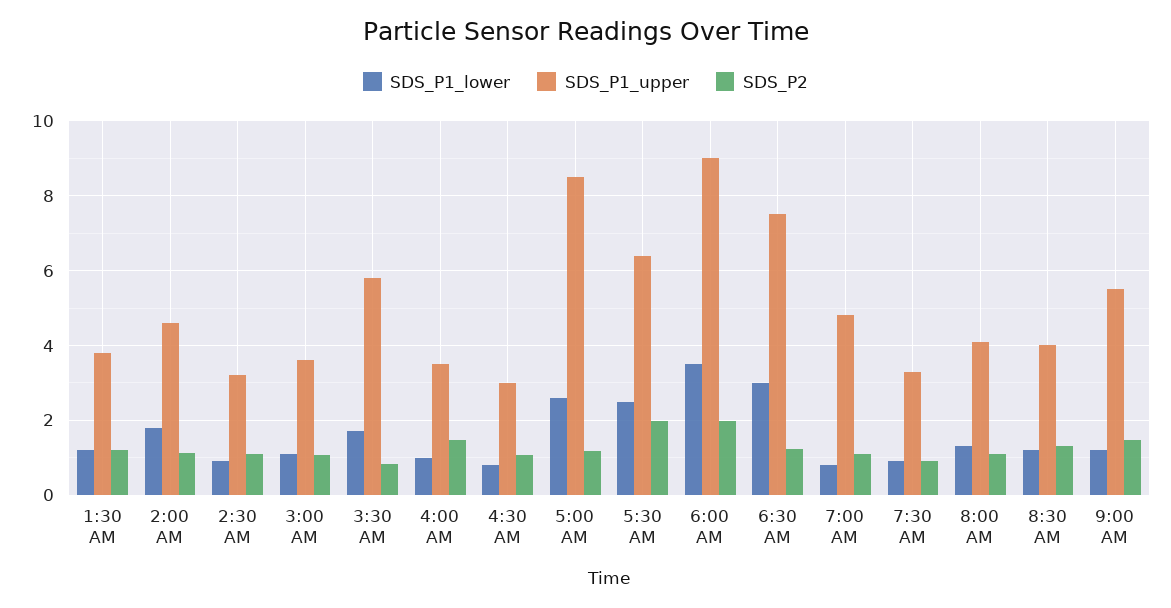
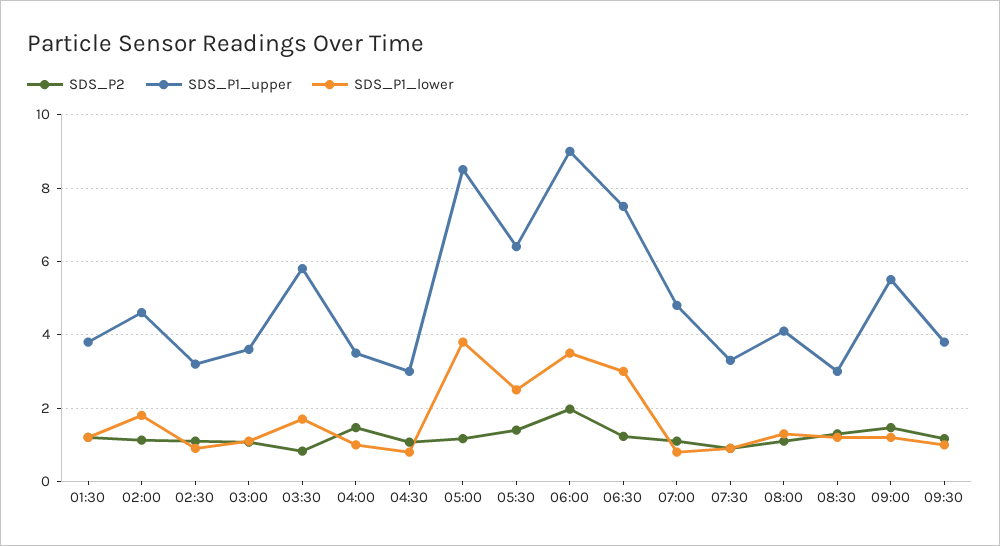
SDS_P1_lower, 5:00 AM: 2.6 -> 3.8
SDS_P2, 5:30 AM: 2 -> 1.4
SDS_P1_upper, 8:30 AM: 4 -> 3
SDS_P2, 09:30: none -> 1.2
SDS_P1_upper, 09:30: none -> 3.8
SDS_P1_lower, 09:30: none -> 1

